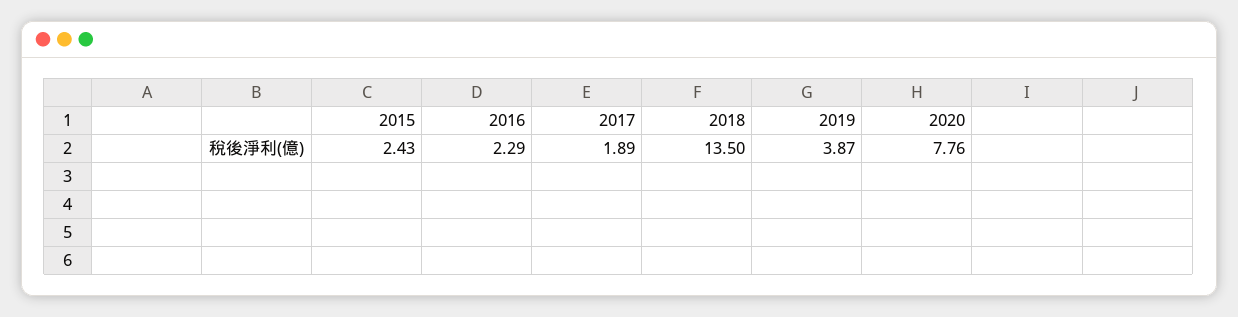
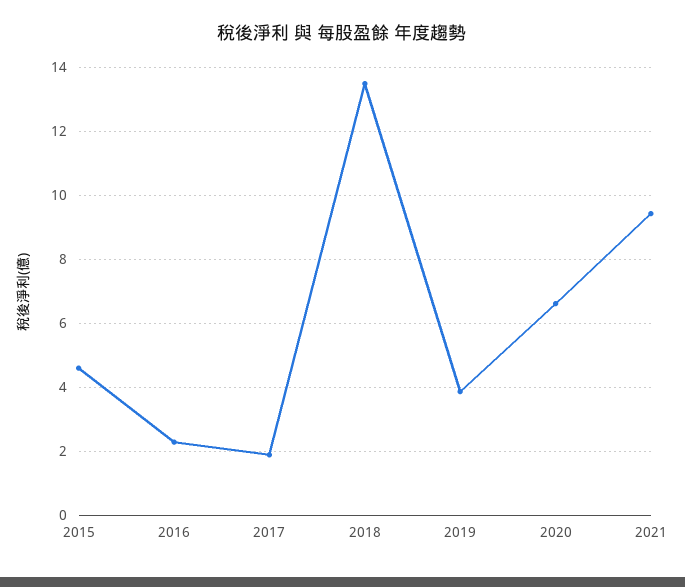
2015: 2.43 -> 4.6
2020: 7.76 -> 6.6
2021: none -> 9.4

